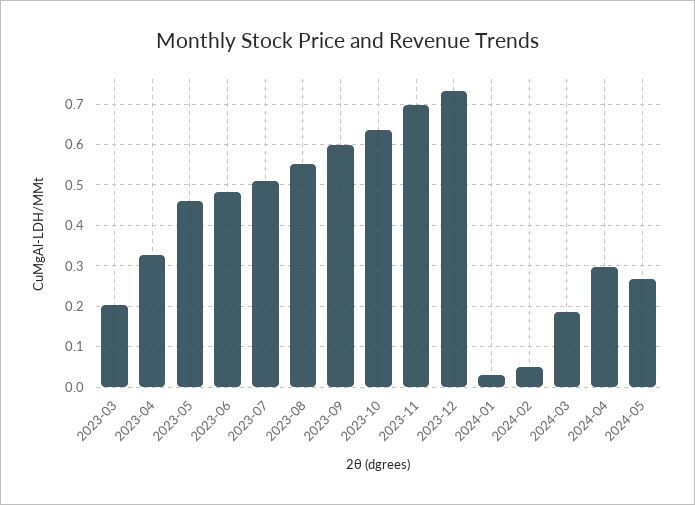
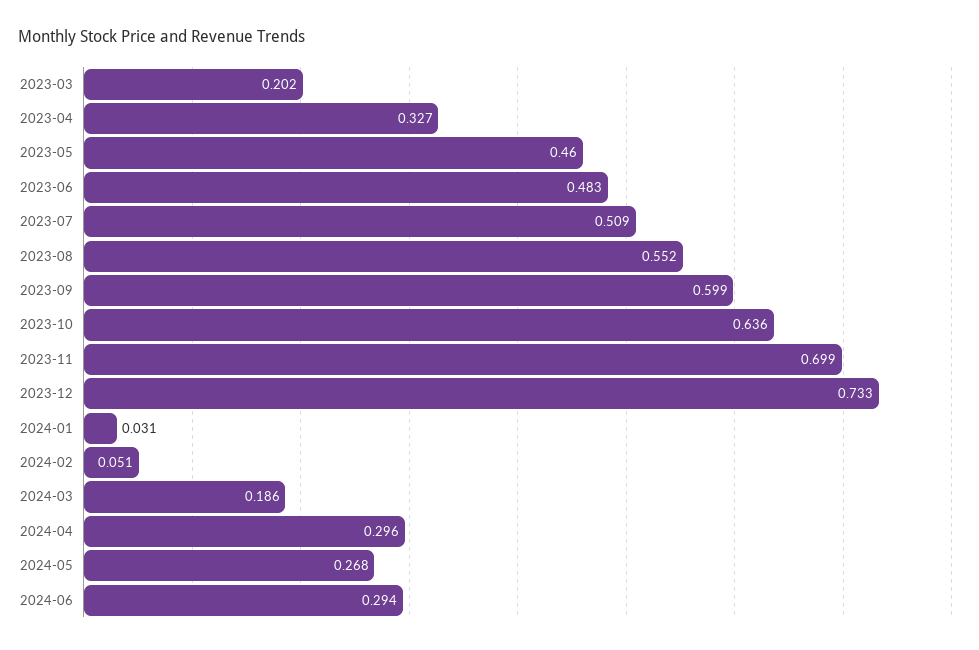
2024-06: none -> 0.294

